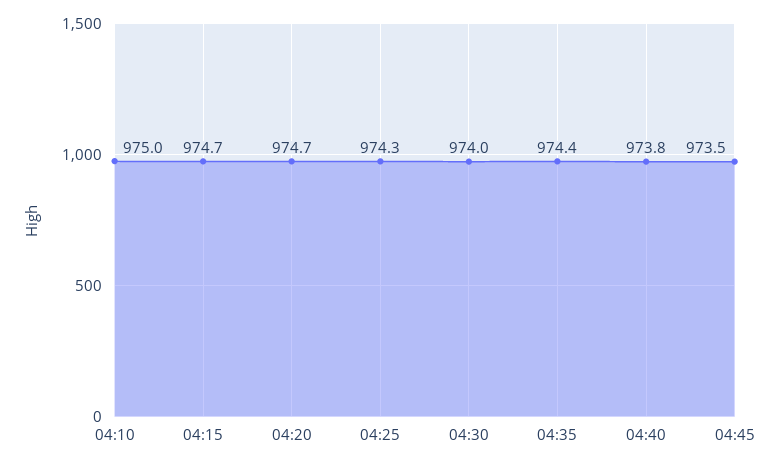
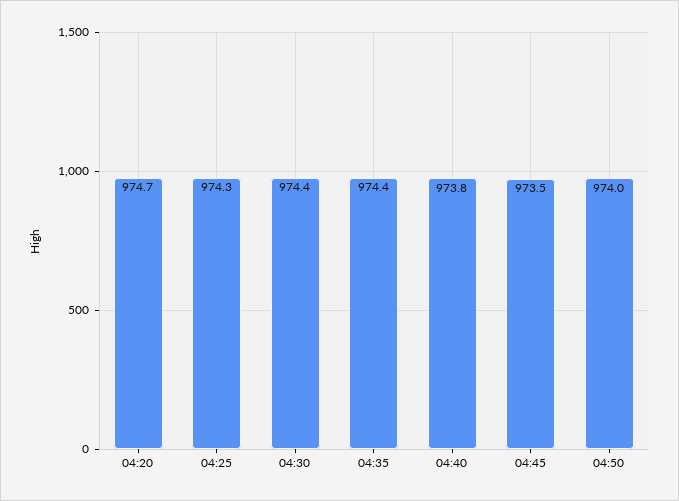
04:10: 975 -> none
04:15: 974.7 -> none
04:30: 974 -> 974.4
04:50: none -> 974

